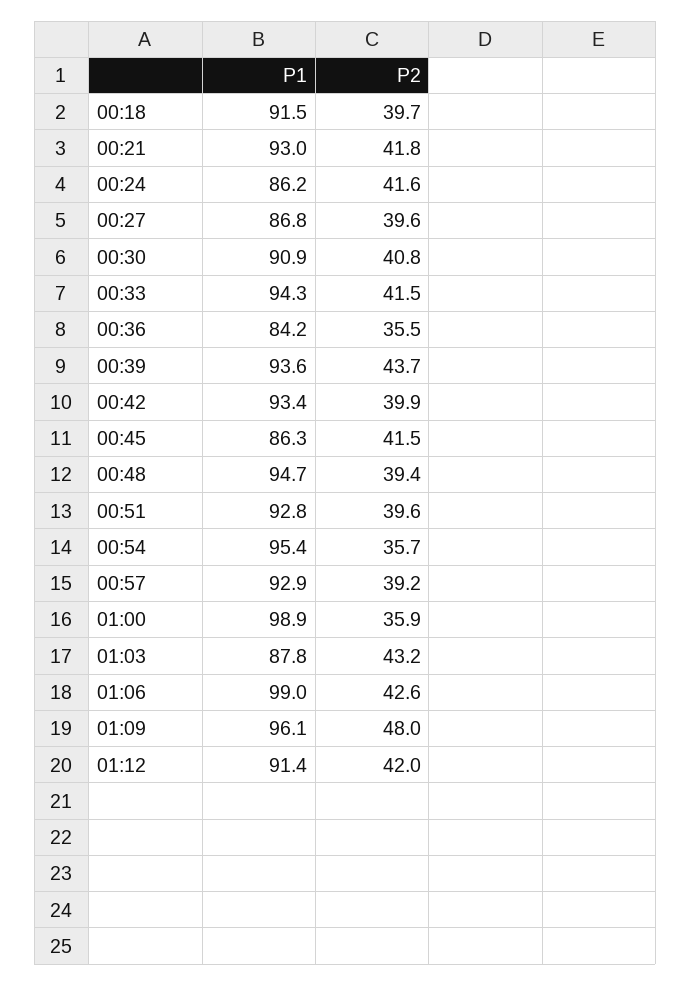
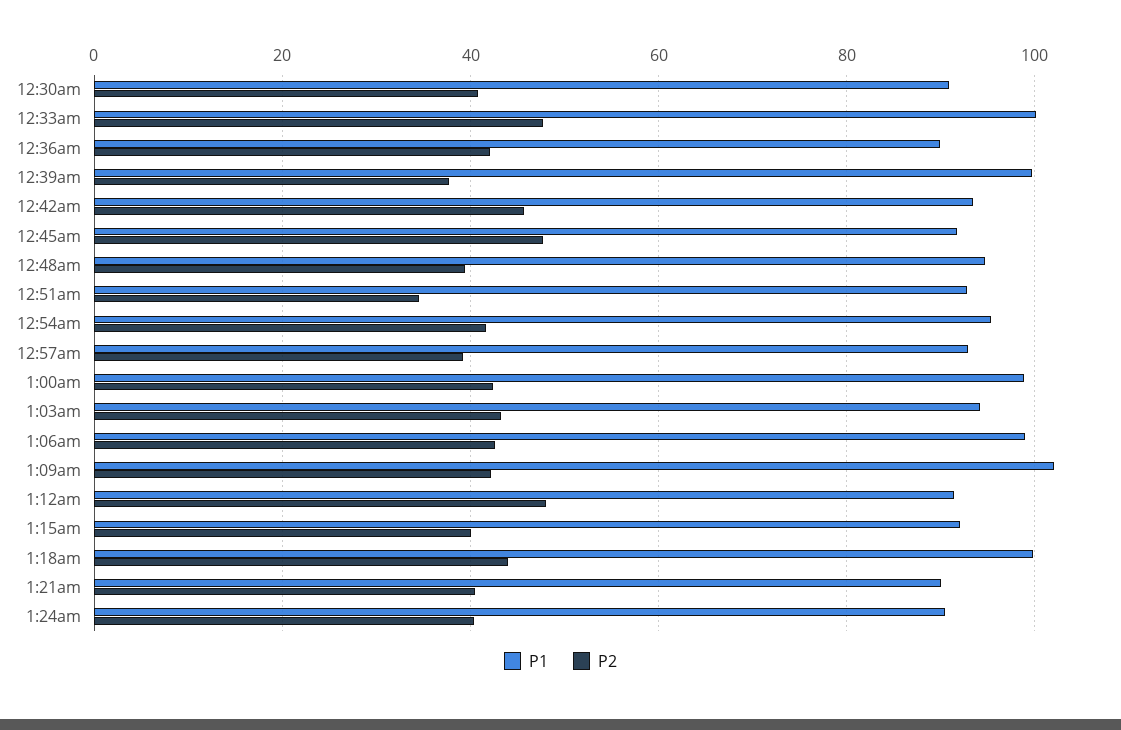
P1, 00:18: 91.5 -> none
P2, 00:18: 39.7 -> none
P1, 00:21: 93 -> none
P2, 00:21: 41.8 -> none
P1, 00:24: 86.2 -> none
P2, 00:24: 41.6 -> none
P1, 00:27: 86.8 -> none
P2, 00:27: 39.6 -> none
P1, 00:33: 94.3 -> 100
P2, 00:33: 41.5 -> 48
P1, 00:36: 84.2 -> 90
P2, 00:36: 35.5 -> 42
P1, 00:39: 93.6 -> 100
P2, 00:39: 43.7 -> 38
P2, 00:42: 39.9 -> 46
P1, 00:45: 86.3 -> 92
P2, 00:45: 41.5 -> 48
P2, 00:51: 39.6 -> 34
P2, 00:54: 35.7 -> 42
P2, 01:00: 35.9 -> 42
P1, 01:03: 87.8 -> 94
P1, 01:09: 96.1 -> 102
P2, 01:09: 48 -> 42
P2, 01:12: 42 -> 48
P1, 1:15am: none -> 92
P2, 1:15am: none -> 40
P1, 1:18am: none -> 100
P2, 1:18am: none -> 44
P1, 1:21am: none -> 90
P2, 1:21am: none -> 40
P1, 1:24am: none -> 90
P2, 1:24am: none -> 40

